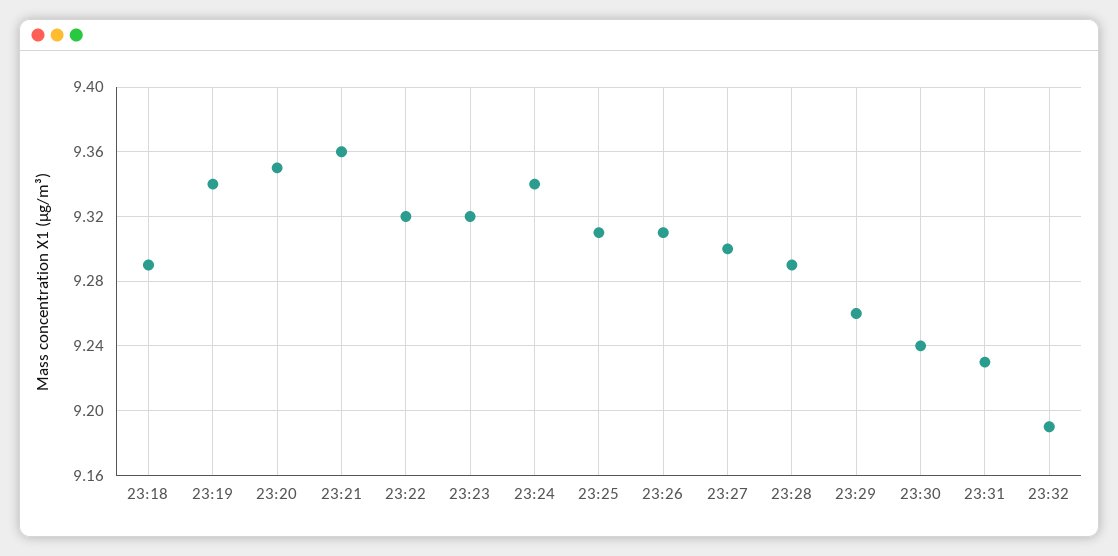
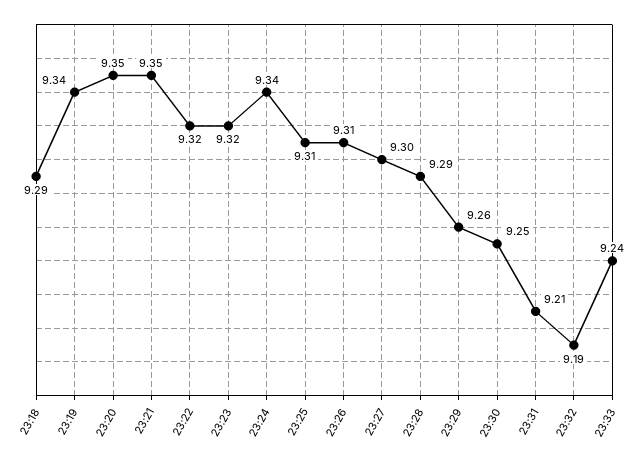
23:21: 9.36 -> 9.35
23:30: 9.24 -> 9.25
23:31: 9.23 -> 9.21
23:33: none -> 9.24

